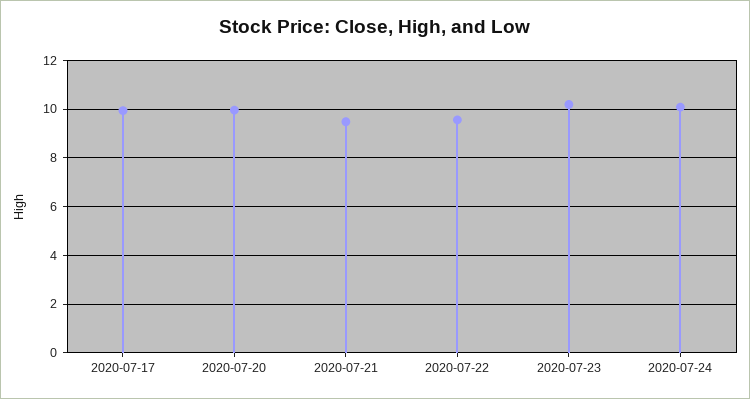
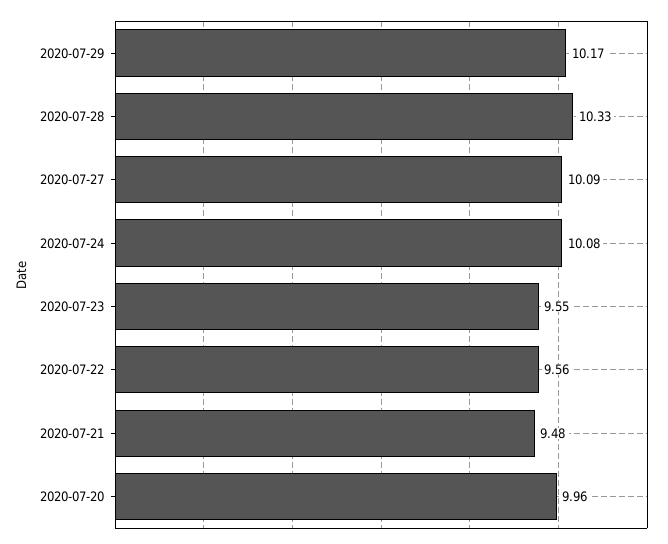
2020-07-17: 10 -> none
2020-07-23: 10.25 -> 9.55
2020-07-29: none -> 10.17
2020-07-28: none -> 10.33
2020-07-27: none -> 10.09

